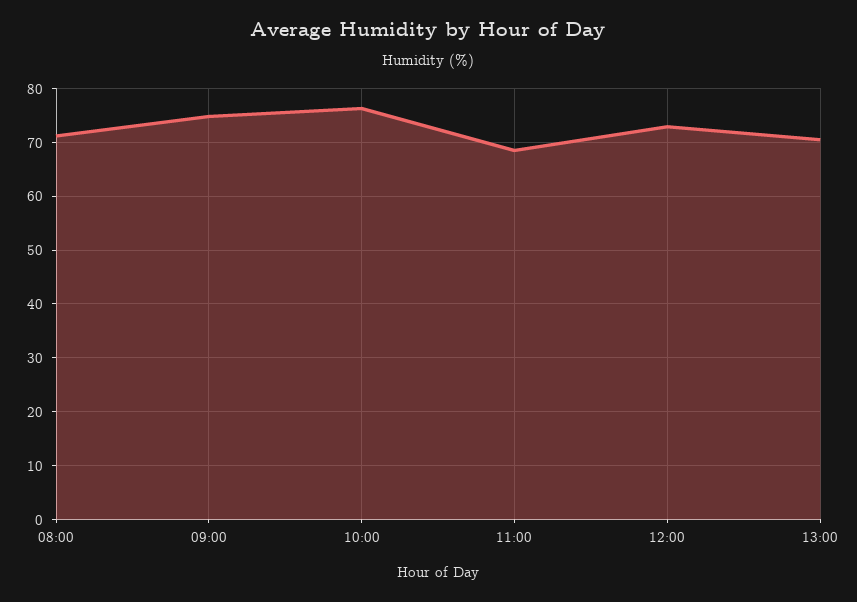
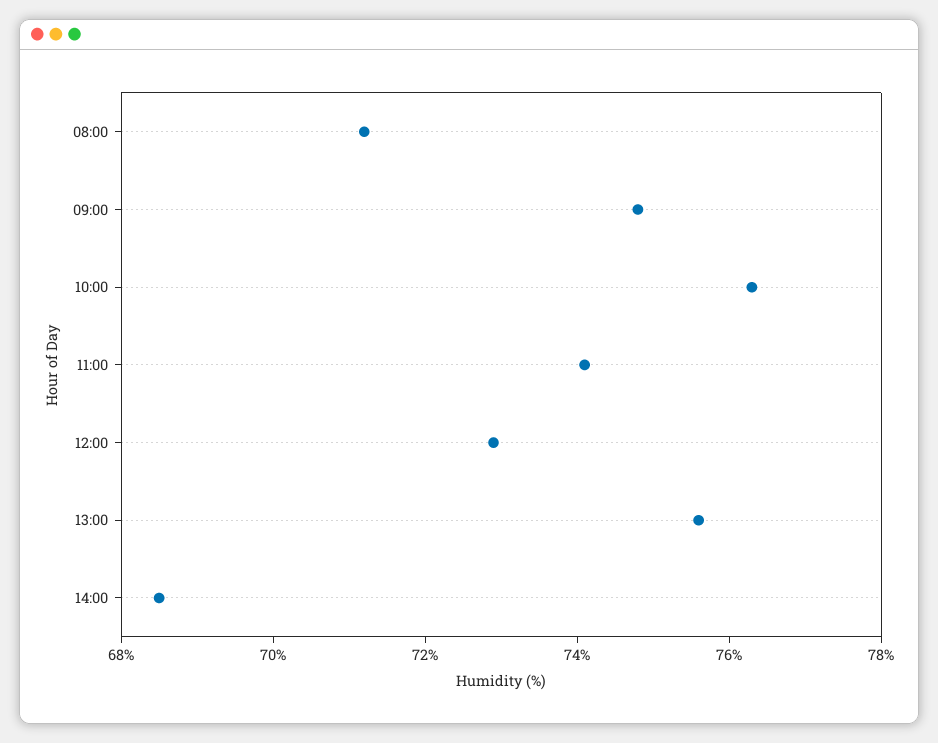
11:00: 68 -> 74
13:00: 70 -> 75.5
14:00: none -> 68.5

